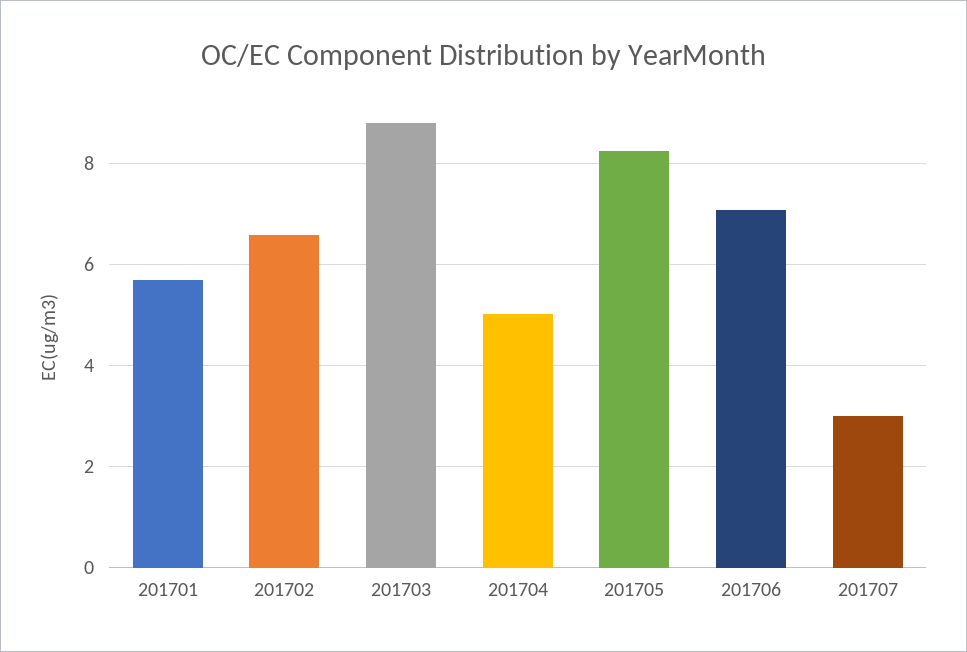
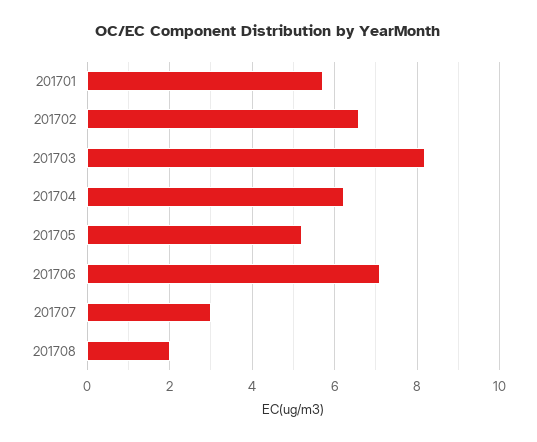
201703: 8.8 -> 8.2
201704: 5 -> 6.2
201705: 8.2 -> 5.2
201708: none -> 2

